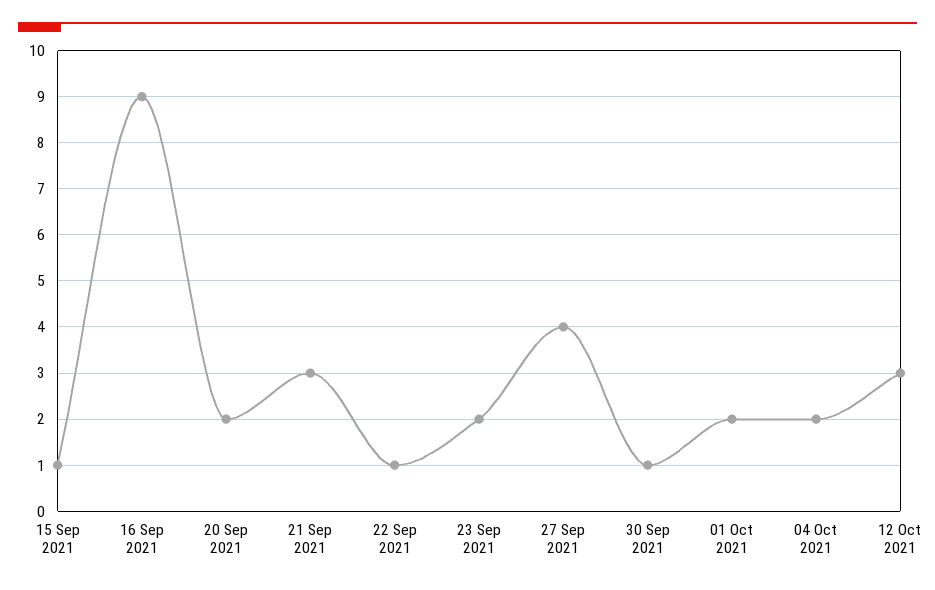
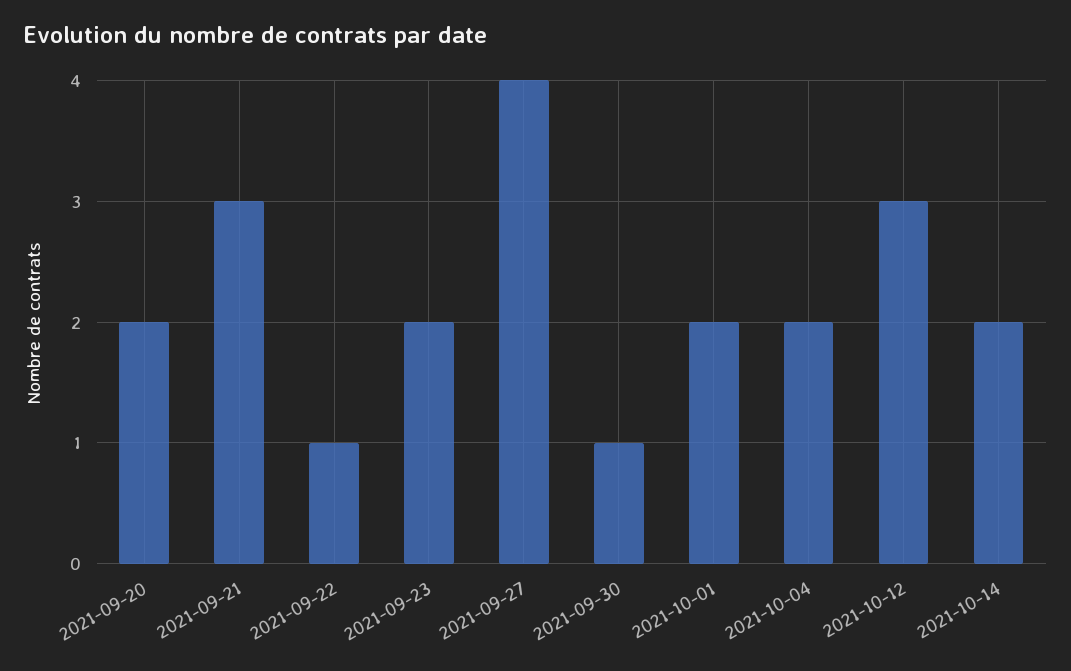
15 Sep 2021: 1 -> none
16 Sep 2021: 9 -> none
2021-10-14: none -> 2

